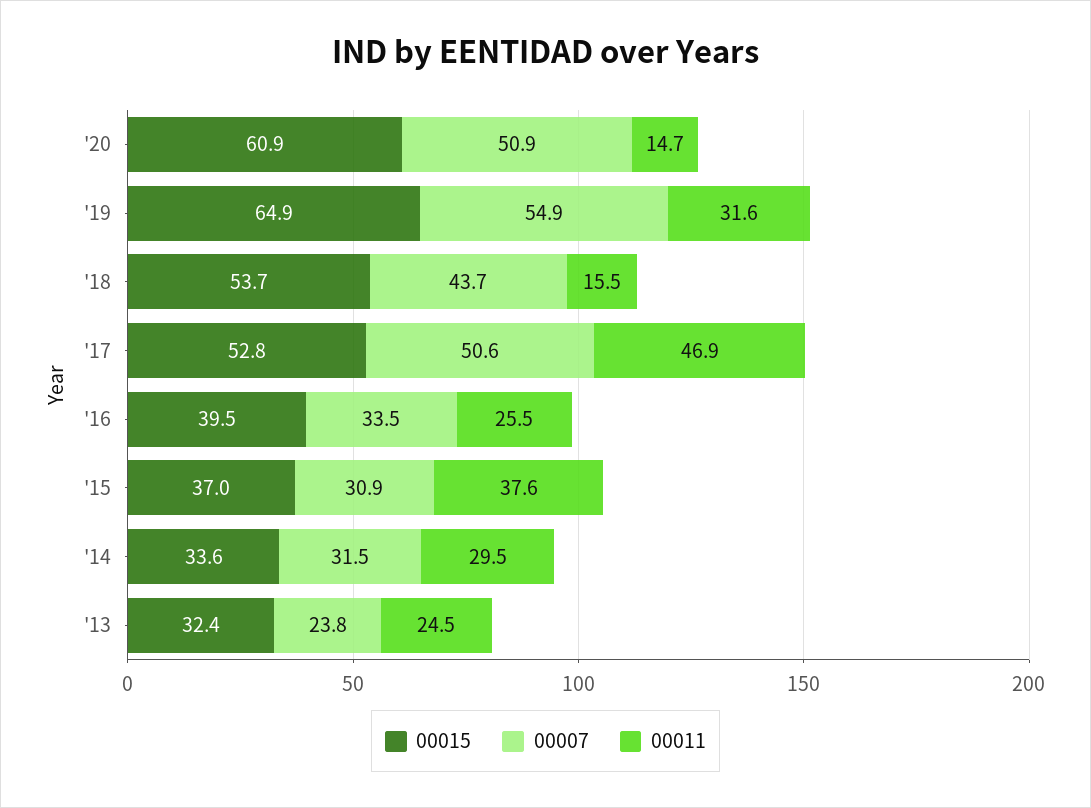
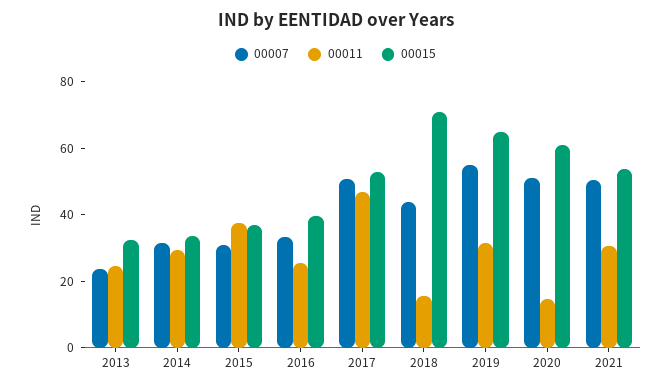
00015, '18: 53.7 -> 70
00007, 2021: none -> 50
00011, 2021: none -> 30
00015, 2021: none -> 55

